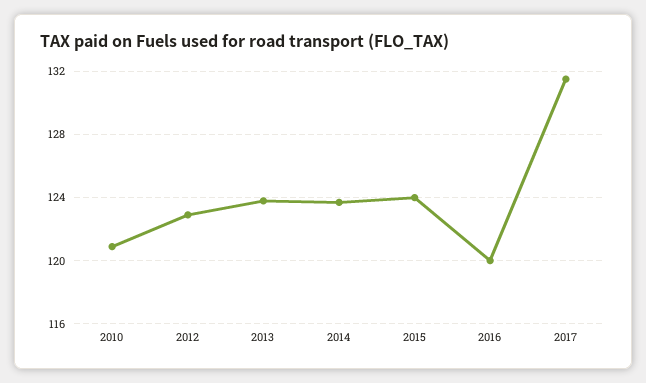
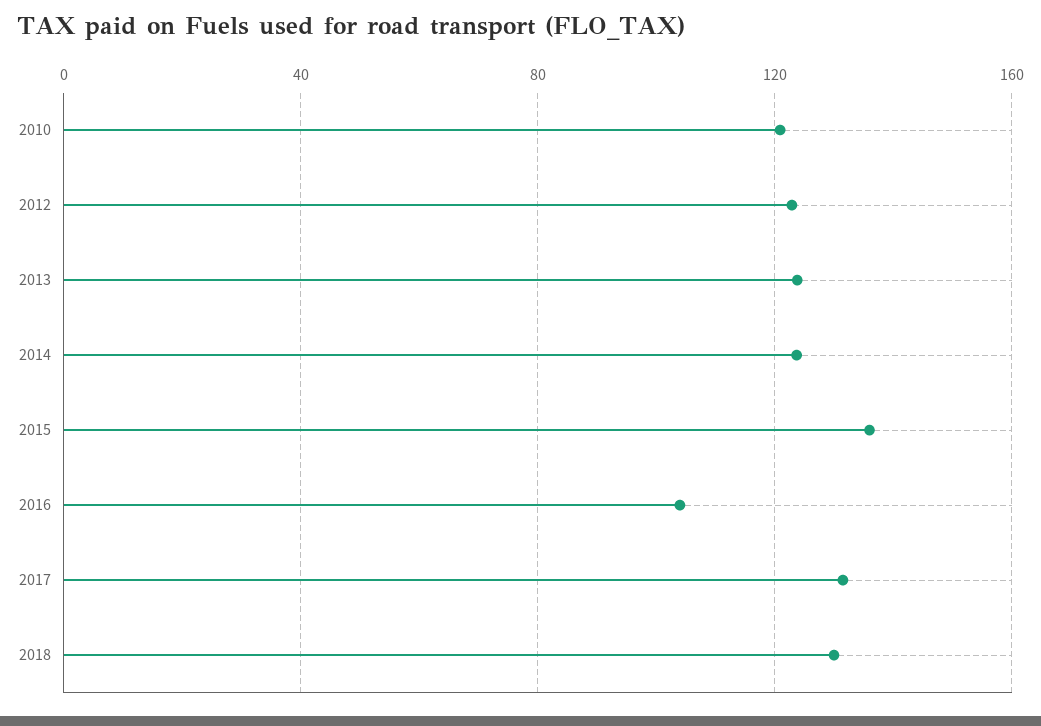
2015: 124 -> 135
2016: 120 -> 105
2018: none -> 130

